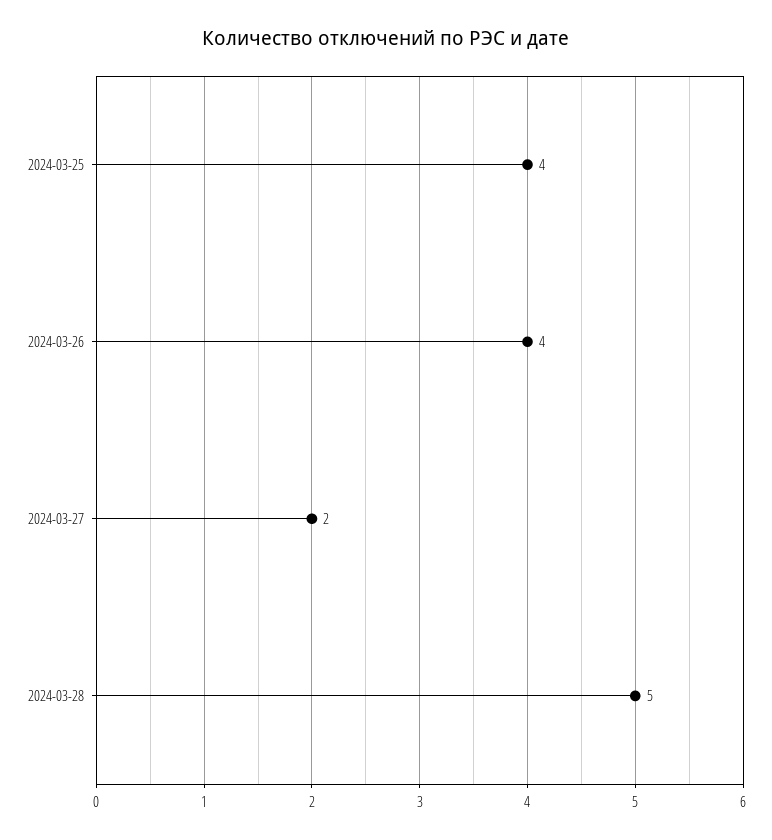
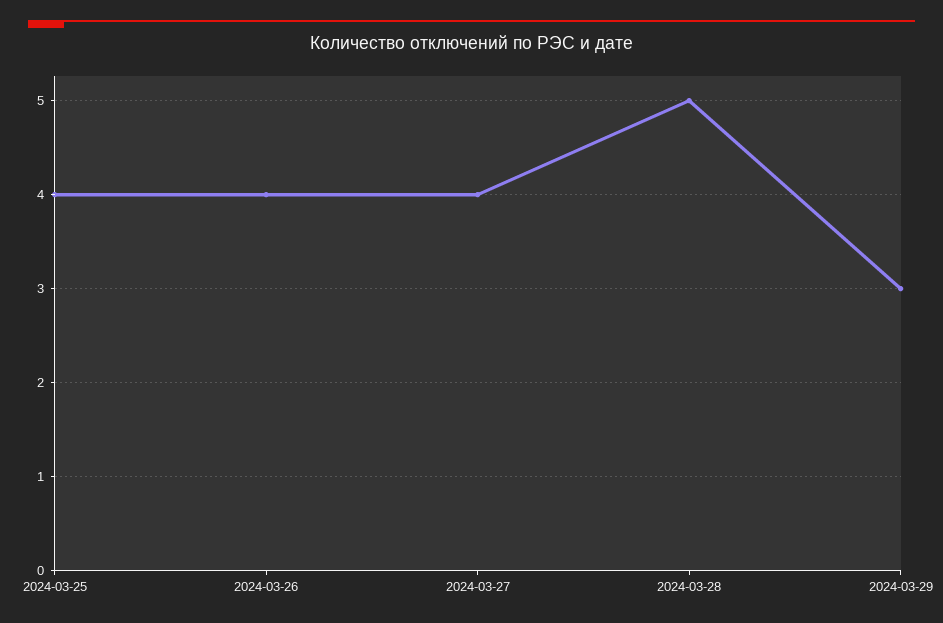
2024-03-27: 2 -> 4
2024-03-29: none -> 3

